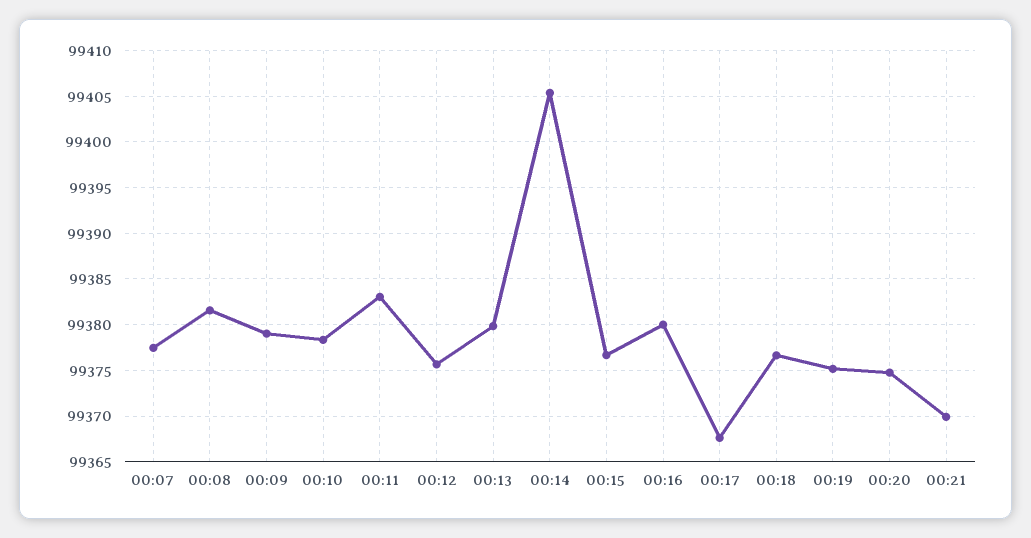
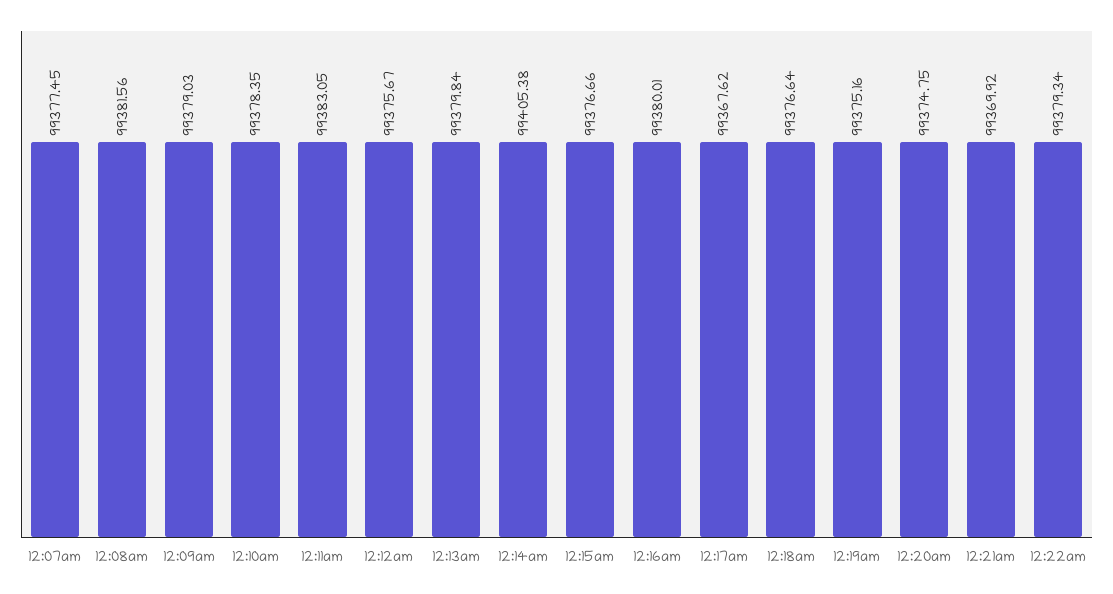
12:22am: none -> 99379.34

